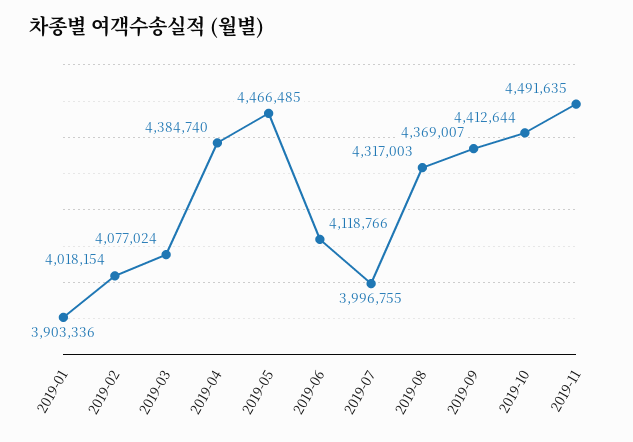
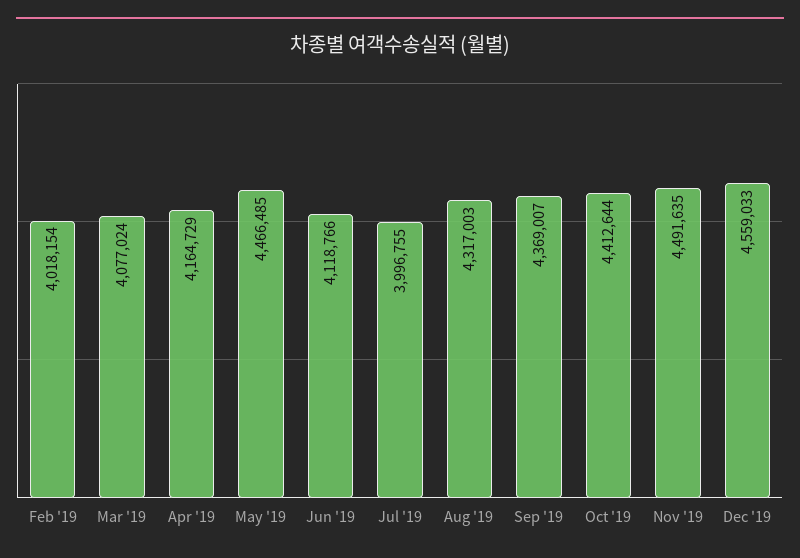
2019-01: 3903336 -> none
2019-04: 4384740 -> 4164729
Dec '19: none -> 4559033

